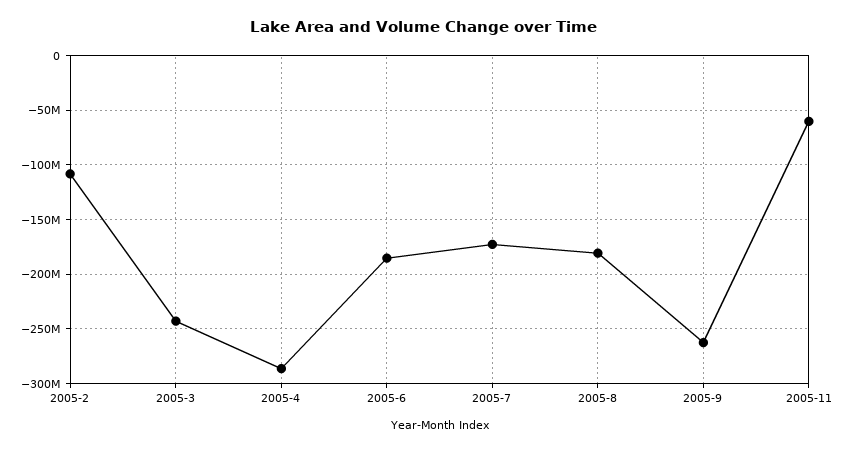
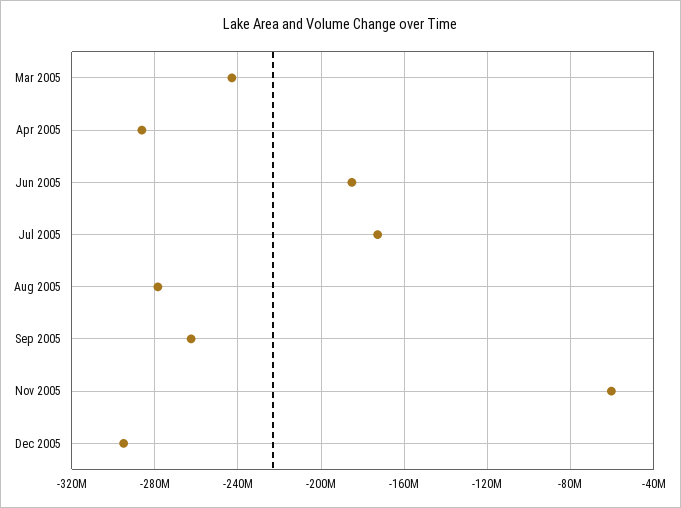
2005-2: -110000000 -> none
2005-8: -180000000 -> -280000000
Dec 2005: none -> -295000000

